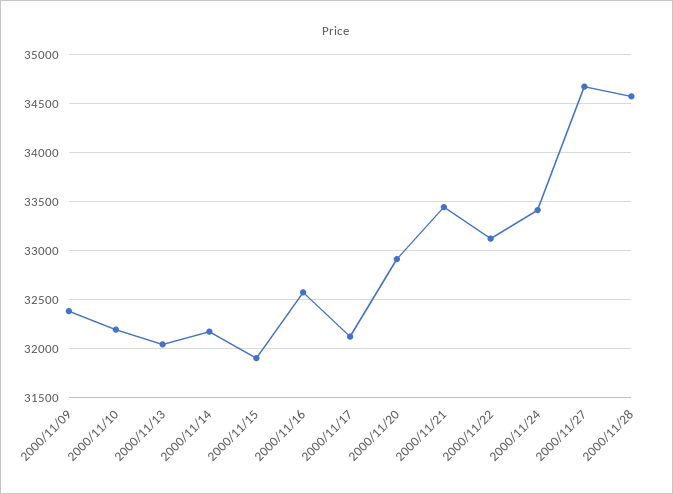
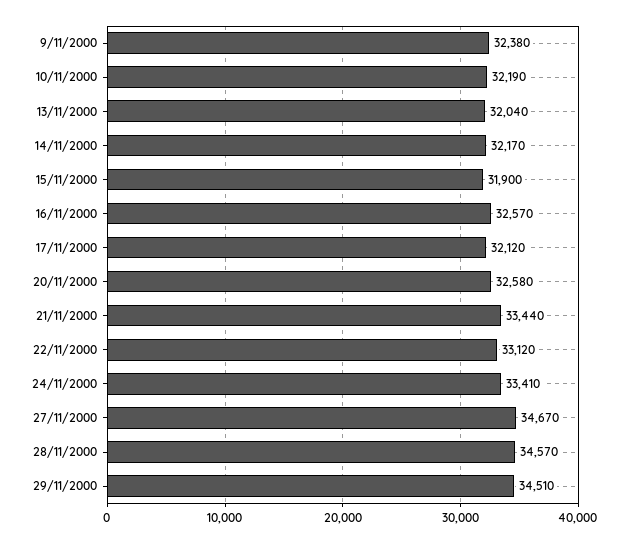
2000/11/20: 32900 -> 32580
29/11/2000: none -> 34510

